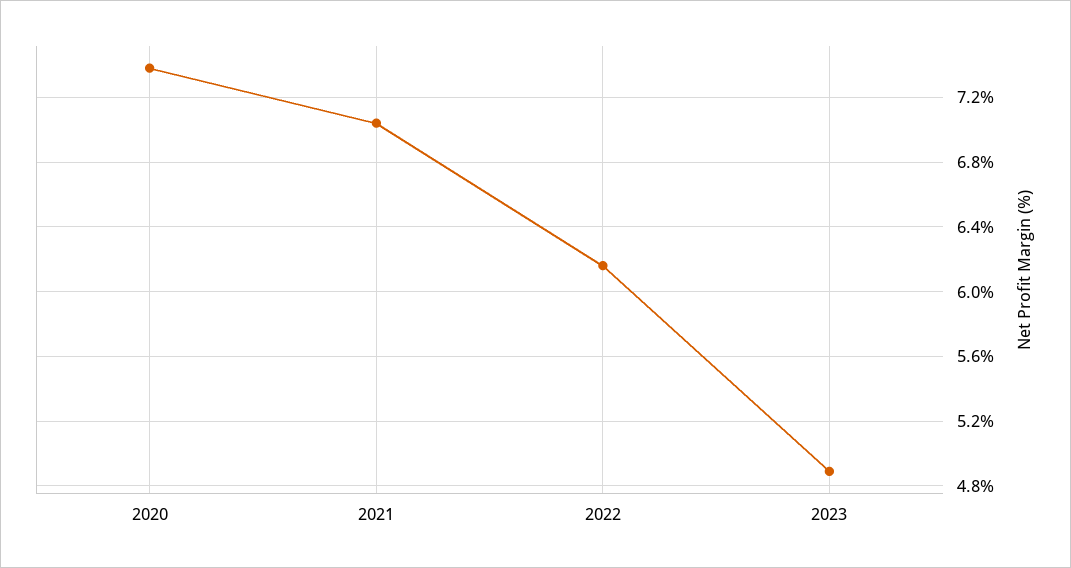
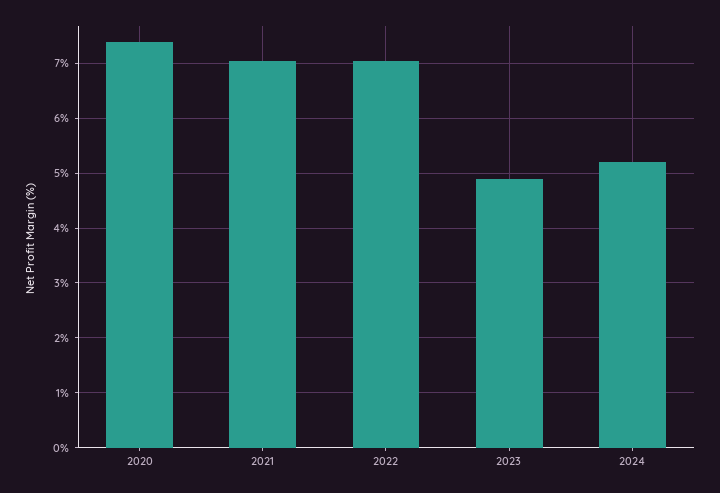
2022: 6.15 -> 7
2024: none -> 5.2

